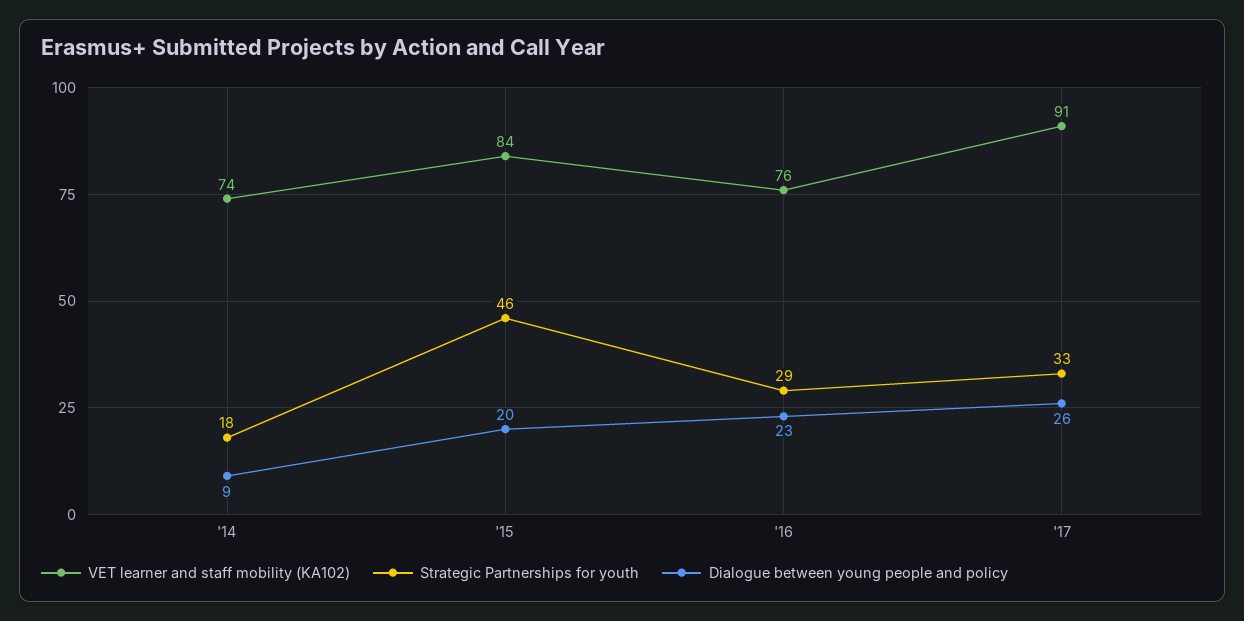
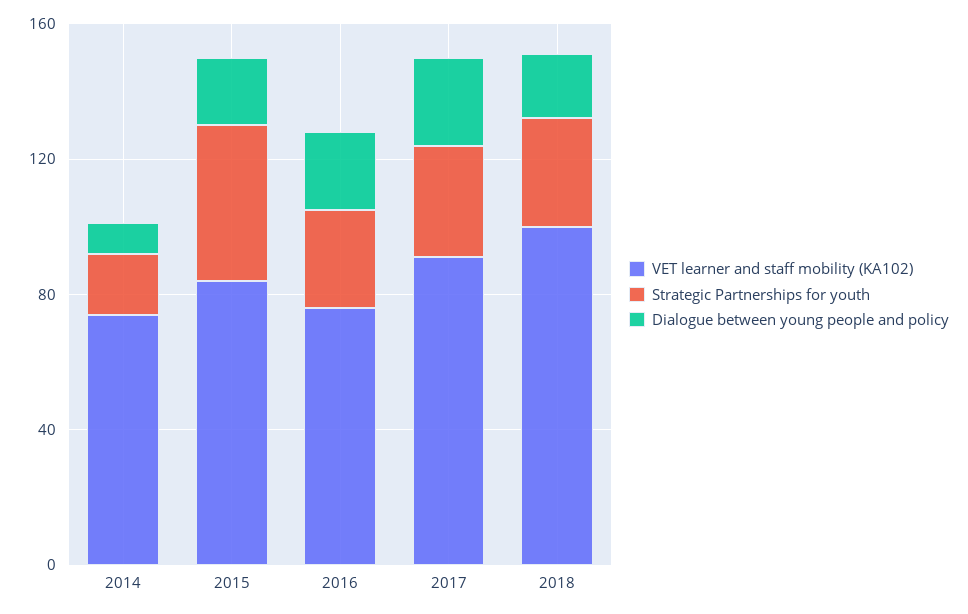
VET learner and staff mobility (KA102), 2018: none -> 100
Strategic Partnerships for youth, 2018: none -> 30
Dialogue between young people and policy, 2018: none -> 20

